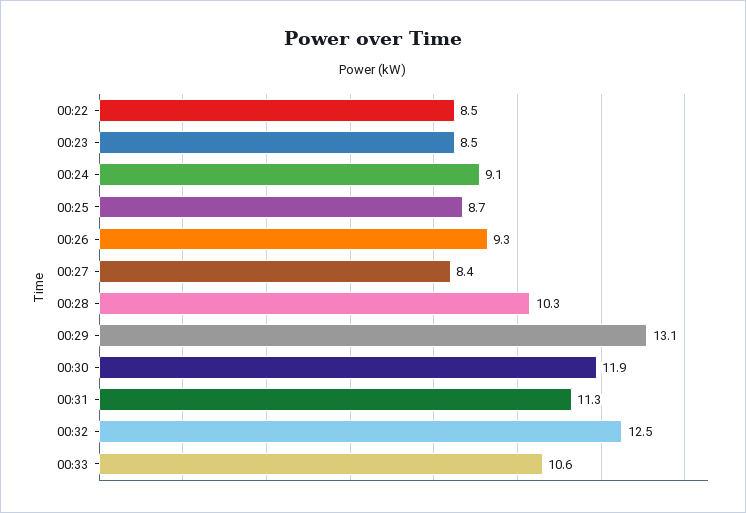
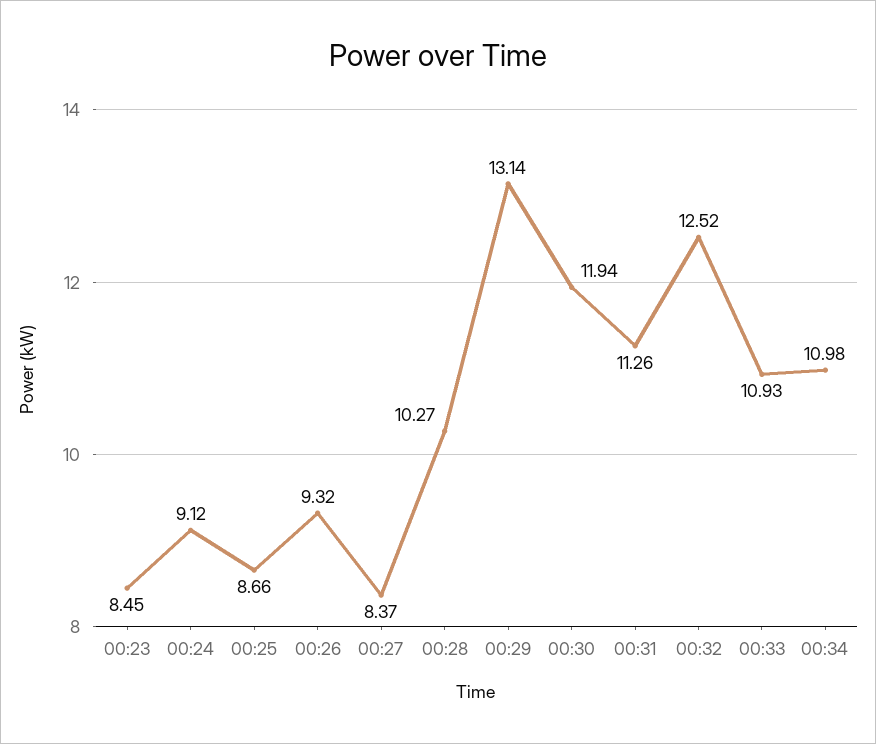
00:22: 8.5 -> none
00:33: 10.6 -> 10.93
00:34: none -> 10.98

